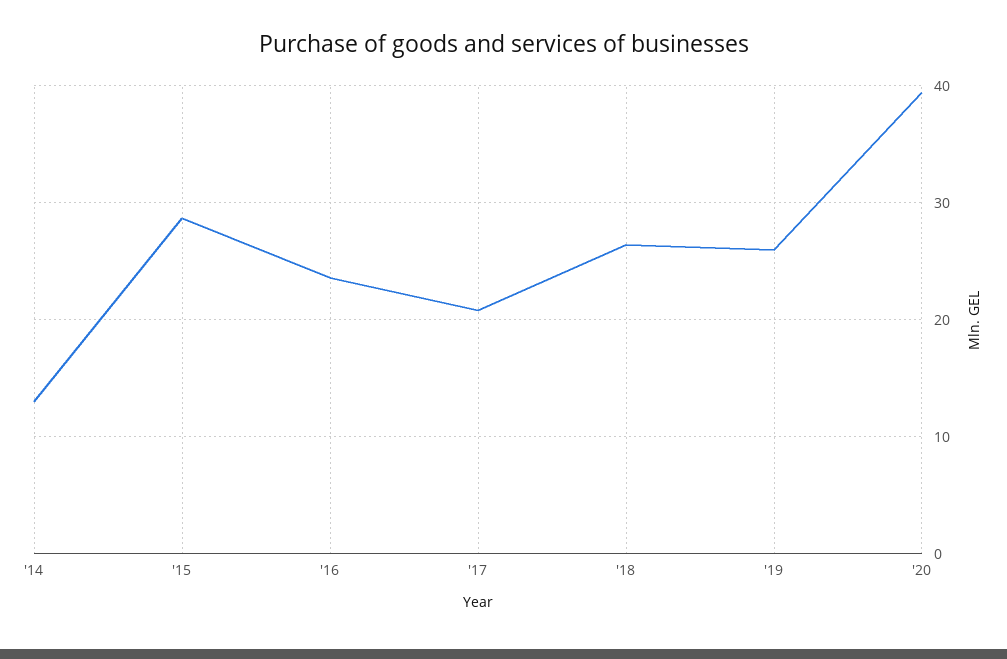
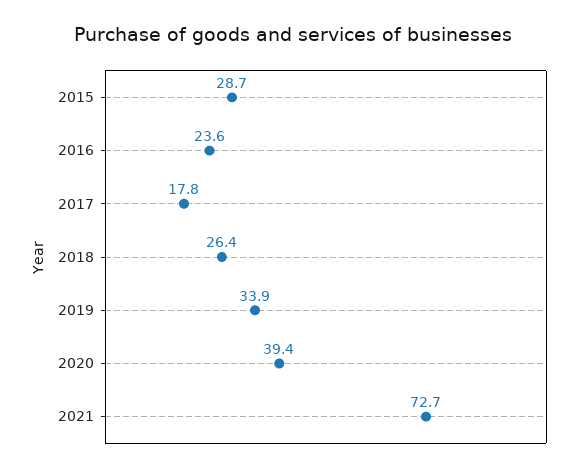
'14: 13 -> none
'17: 21 -> 17.8
'19: 26 -> 33.9
2021: none -> 72.7

